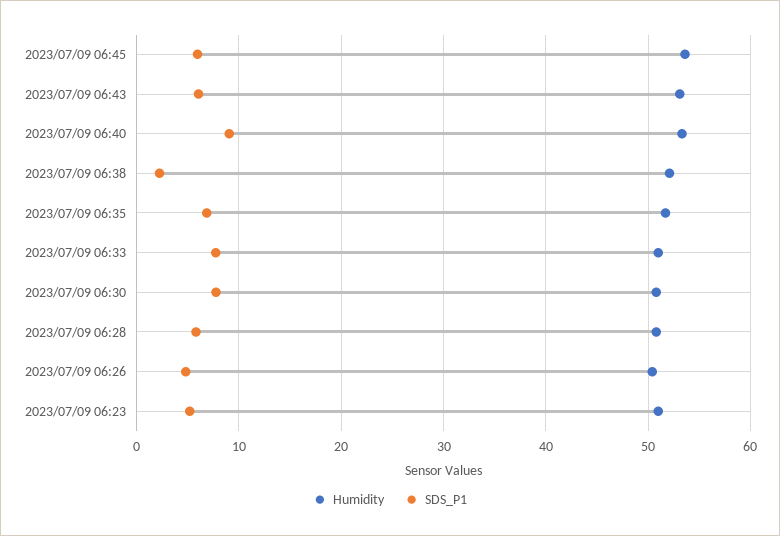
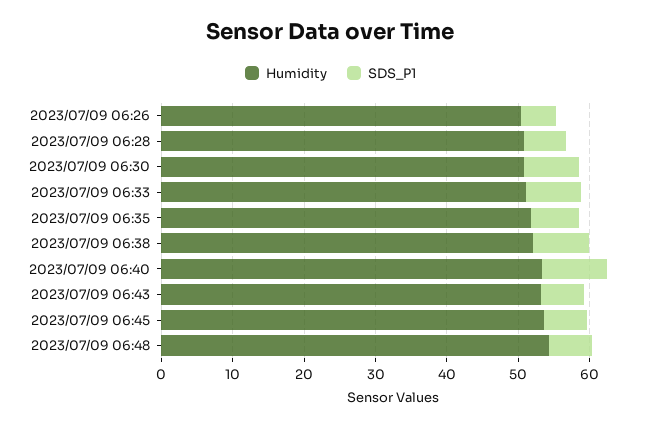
SDS_P1, 2023/07/09 06:38: 2 -> 8
Humidity, 2023/07/09 06:23: 51 -> none
SDS_P1, 2023/07/09 06:23: 5 -> none
Humidity, 2023/07/09 06:48: none -> 54
SDS_P1, 2023/07/09 06:48: none -> 6

